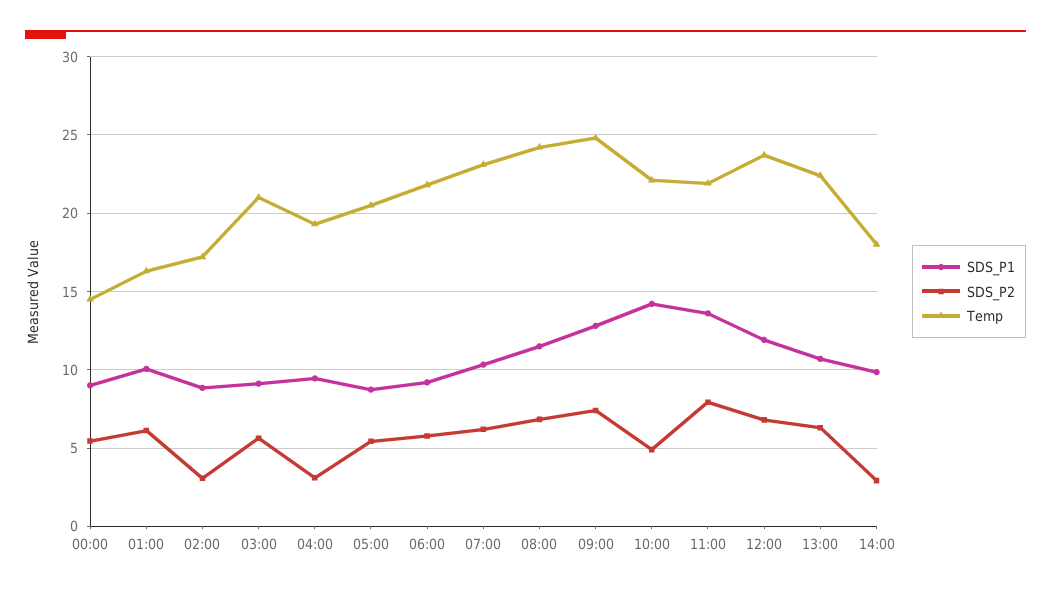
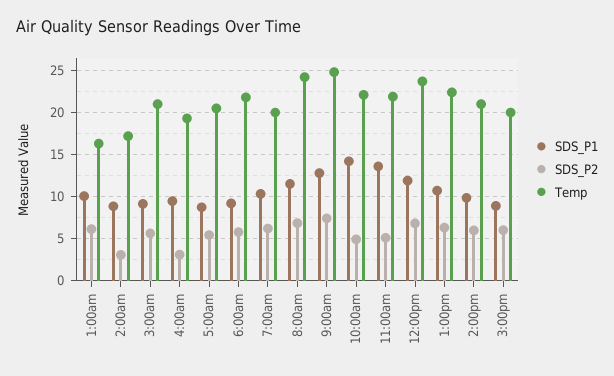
SDS_P1, 00:00: 9 -> none
SDS_P2, 00:00: 5.5 -> none
Temp, 00:00: 14.5 -> none
Temp, 07:00: 23 -> 20
SDS_P2, 11:00: 8 -> 5
SDS_P2, 14:00: 3 -> 6
Temp, 14:00: 18 -> 21
SDS_P1, 3:00pm: none -> 9
SDS_P2, 3:00pm: none -> 6
Temp, 3:00pm: none -> 20

